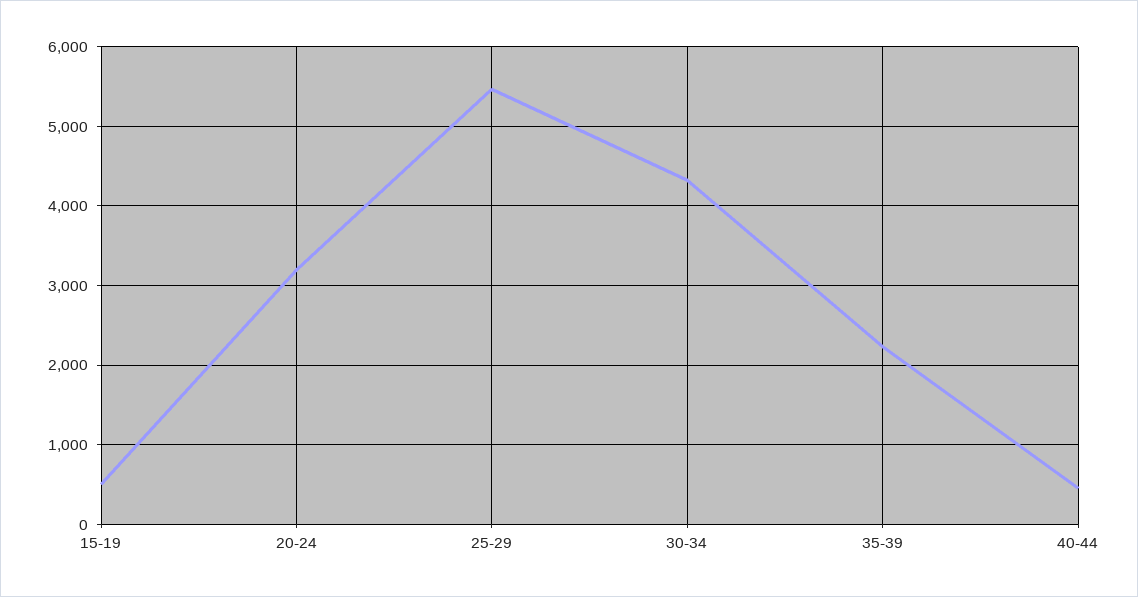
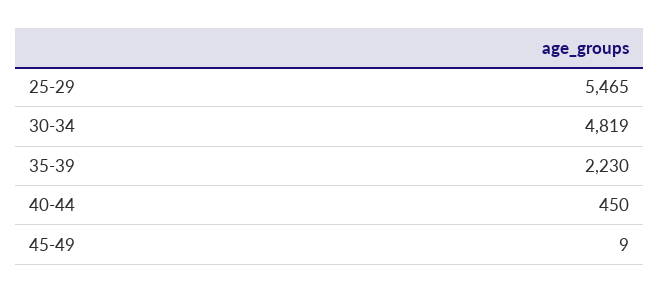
15-19: 500 -> none
20-24: 3200 -> none
30-34: 4300 -> 4819
45-49: none -> 9

